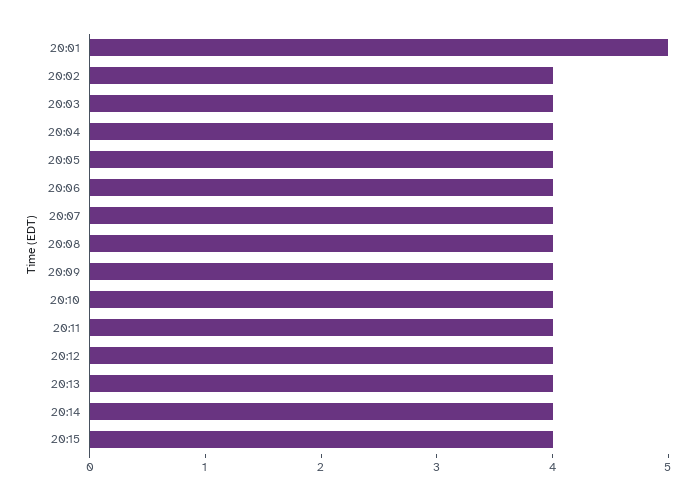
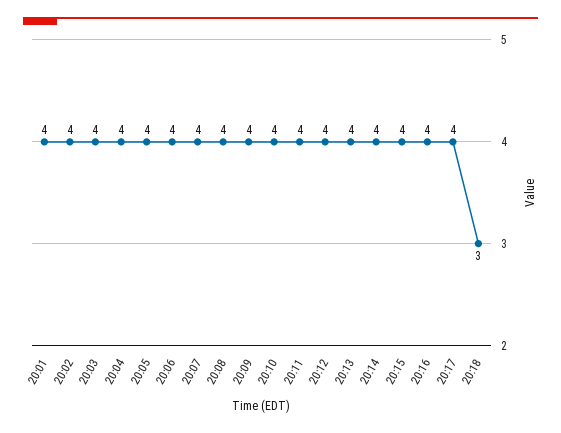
20:01: 5 -> 4
20:16: none -> 4
20:17: none -> 4
20:18: none -> 3

